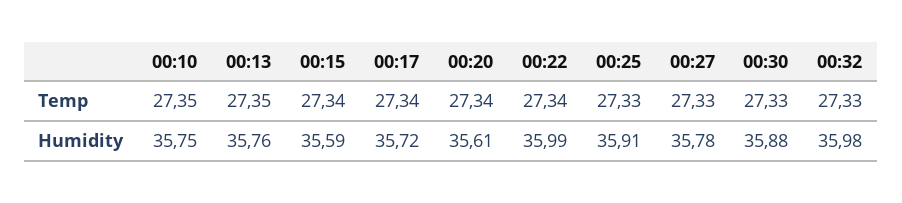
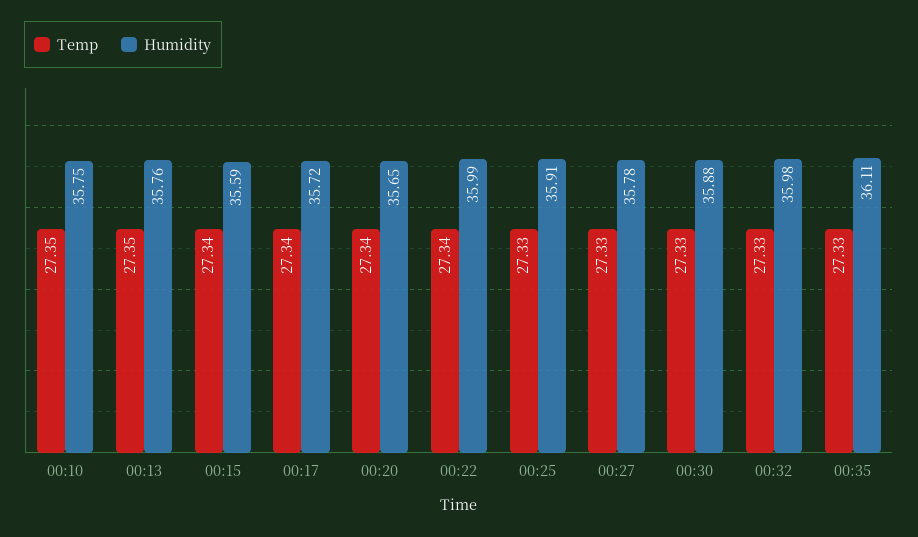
Humidity, 00:20: 35.61 -> 35.65
Temp, 00:35: none -> 27.33
Humidity, 00:35: none -> 36.11

